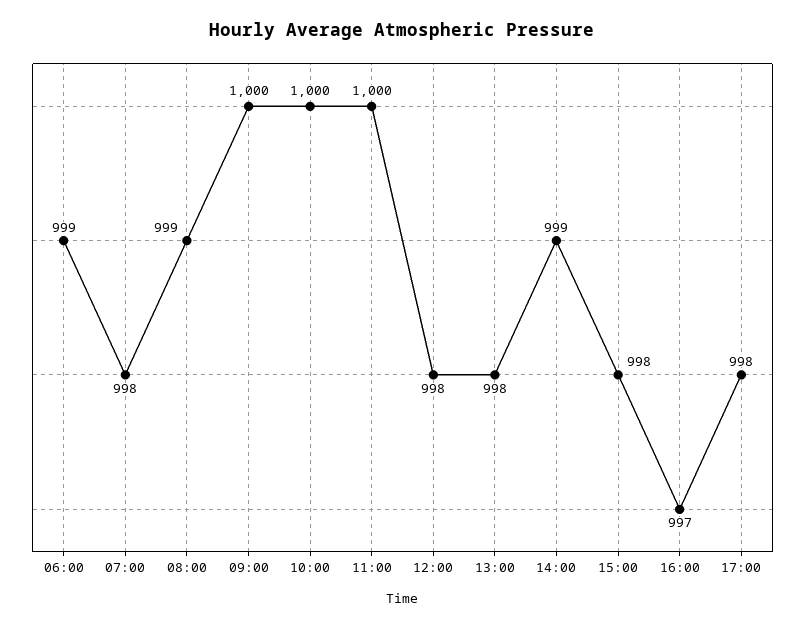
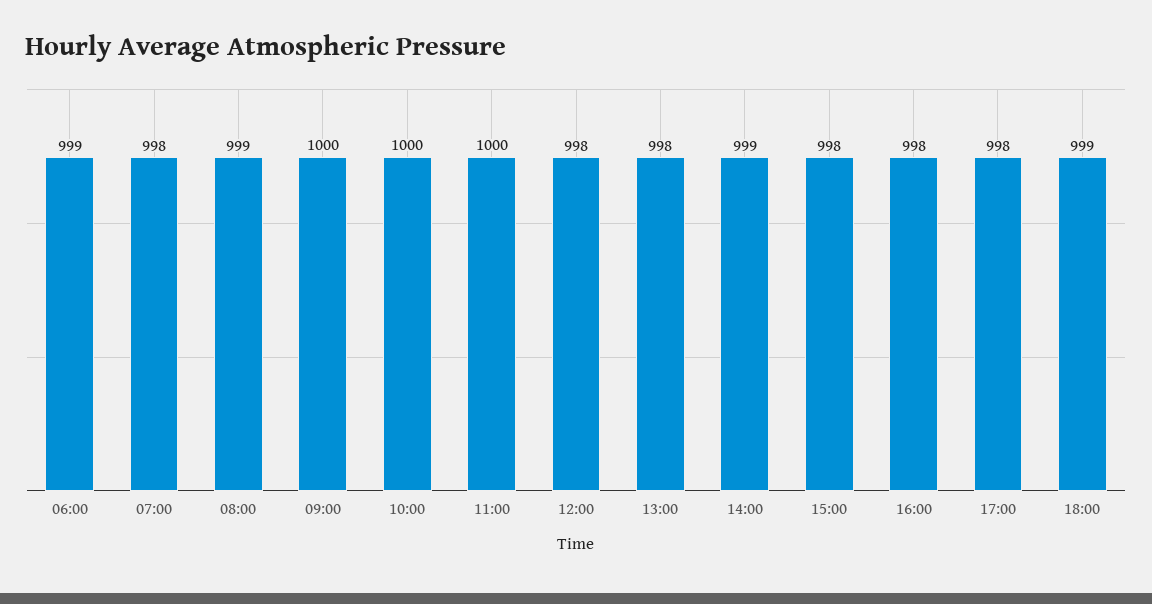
16:00: 997 -> 998
18:00: none -> 999

